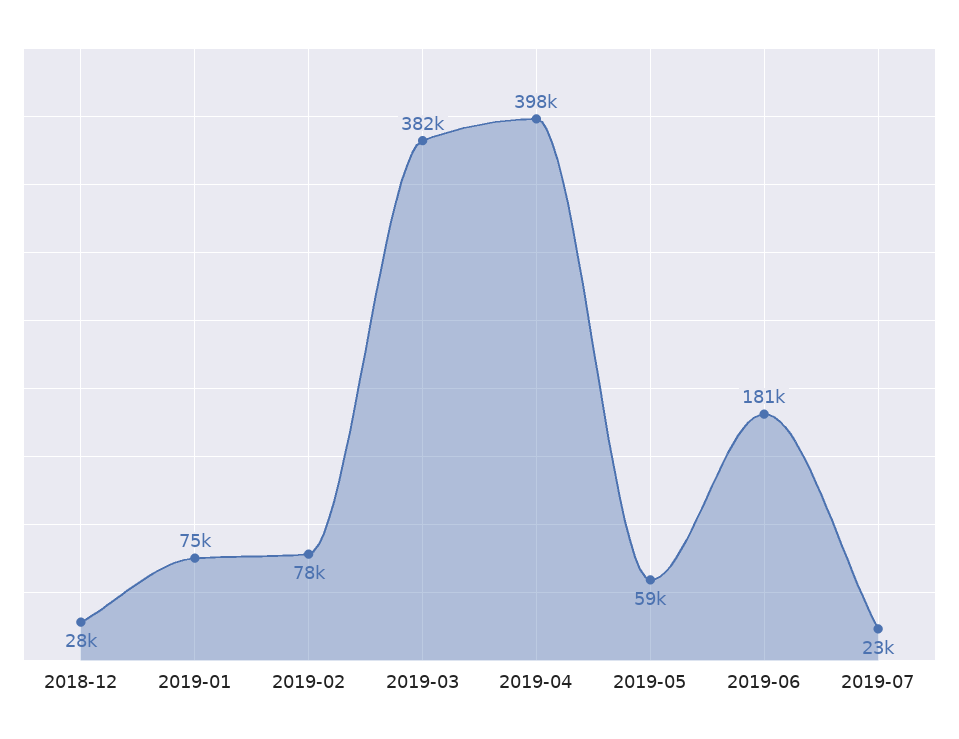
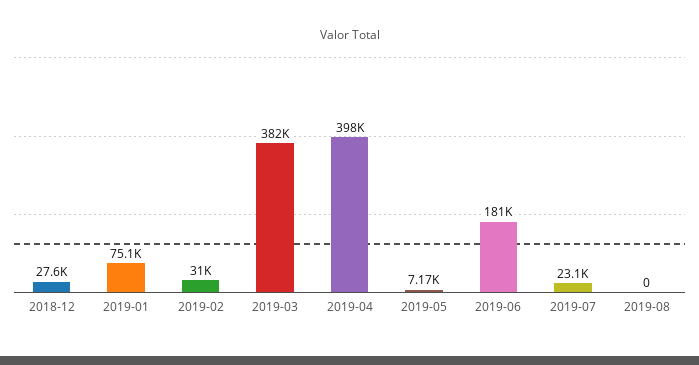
2019-02: 78000 -> 31000
2019-05: 59000 -> 7170
2019-08: none -> 0

